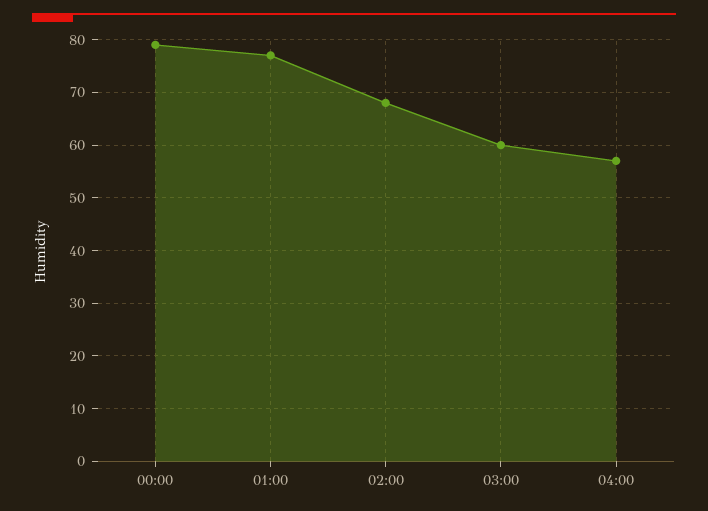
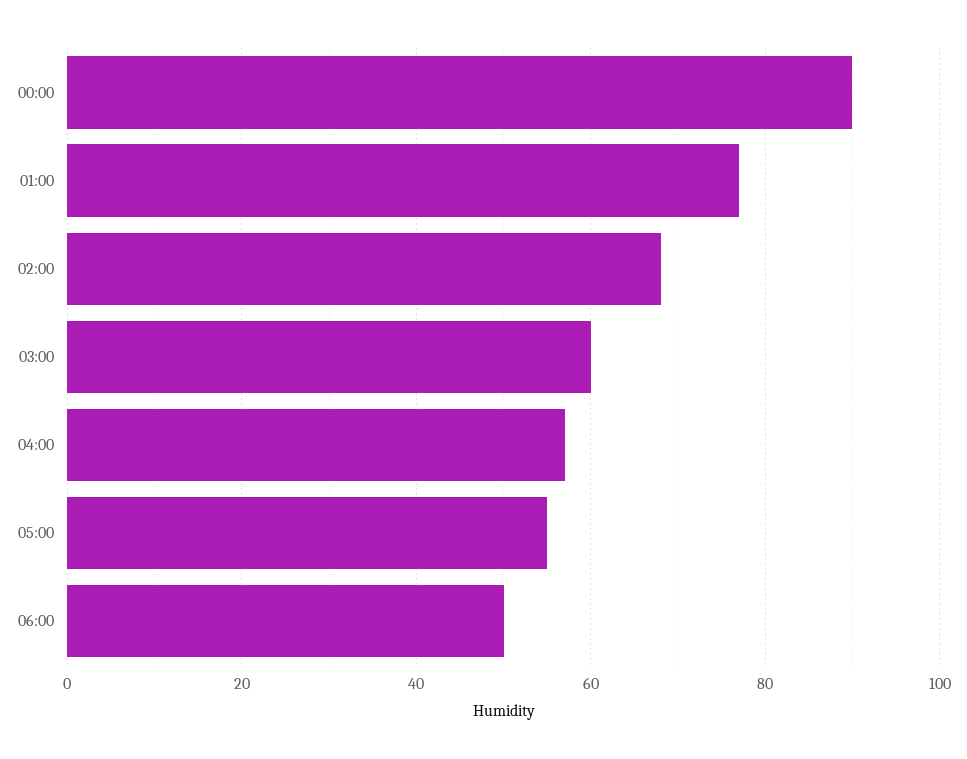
00:00: 80 -> 90
05:00: none -> 55
06:00: none -> 50

